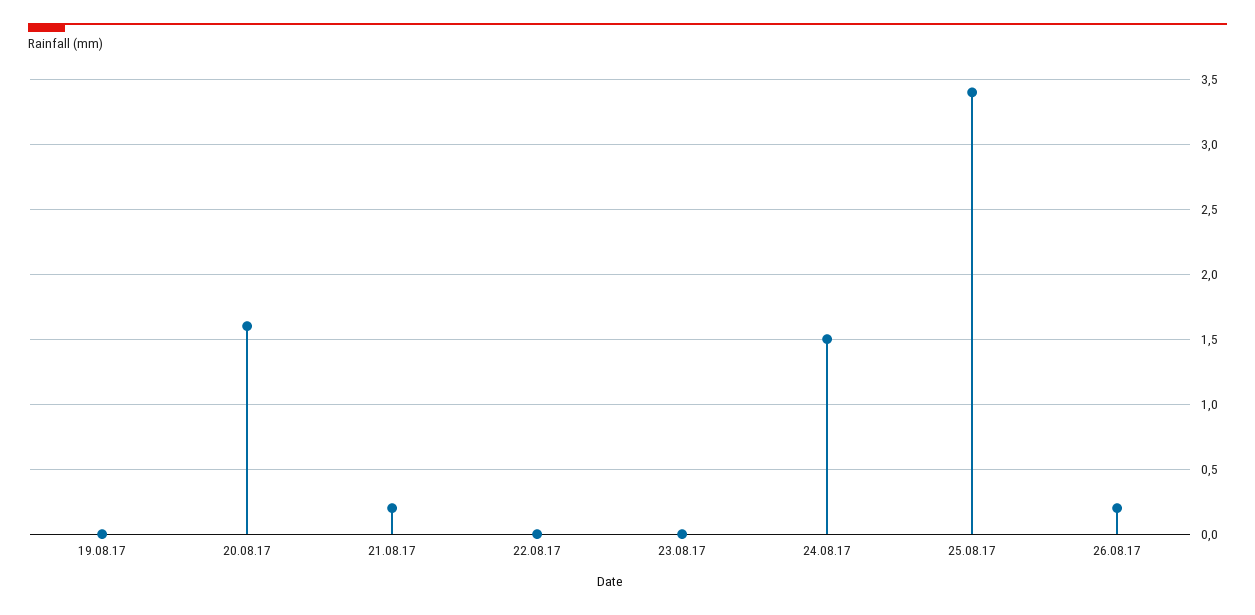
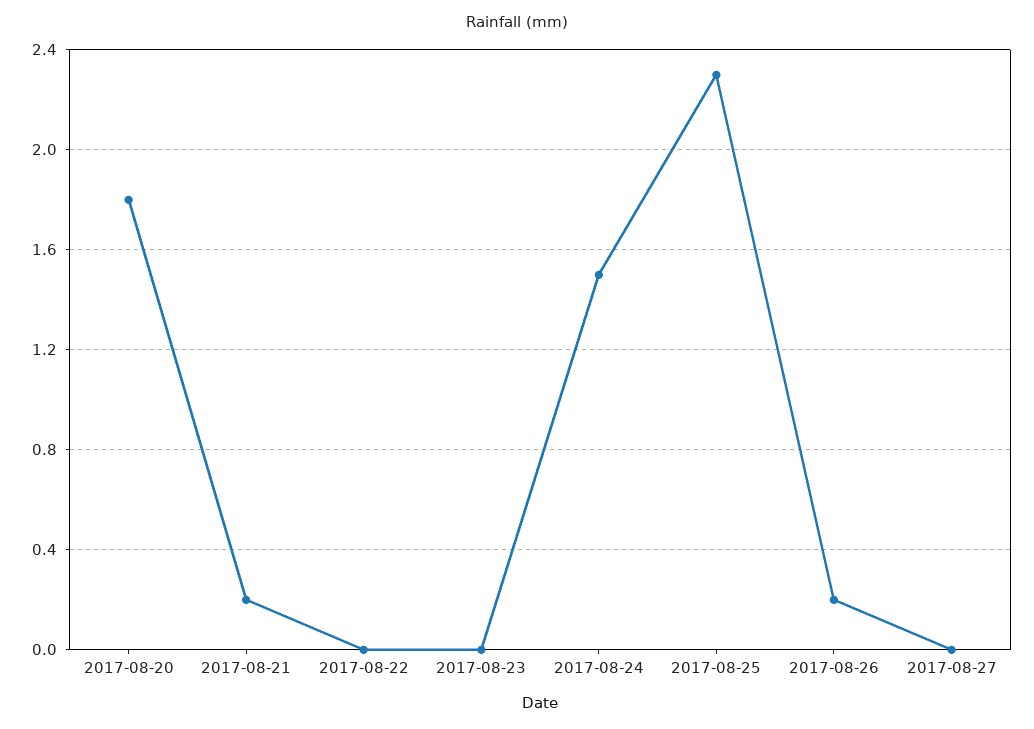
19.08.17: 0 -> none
20.08.17: 1.6 -> 1.8
25.08.17: 3.4 -> 2.3
2017-08-27: none -> 0

